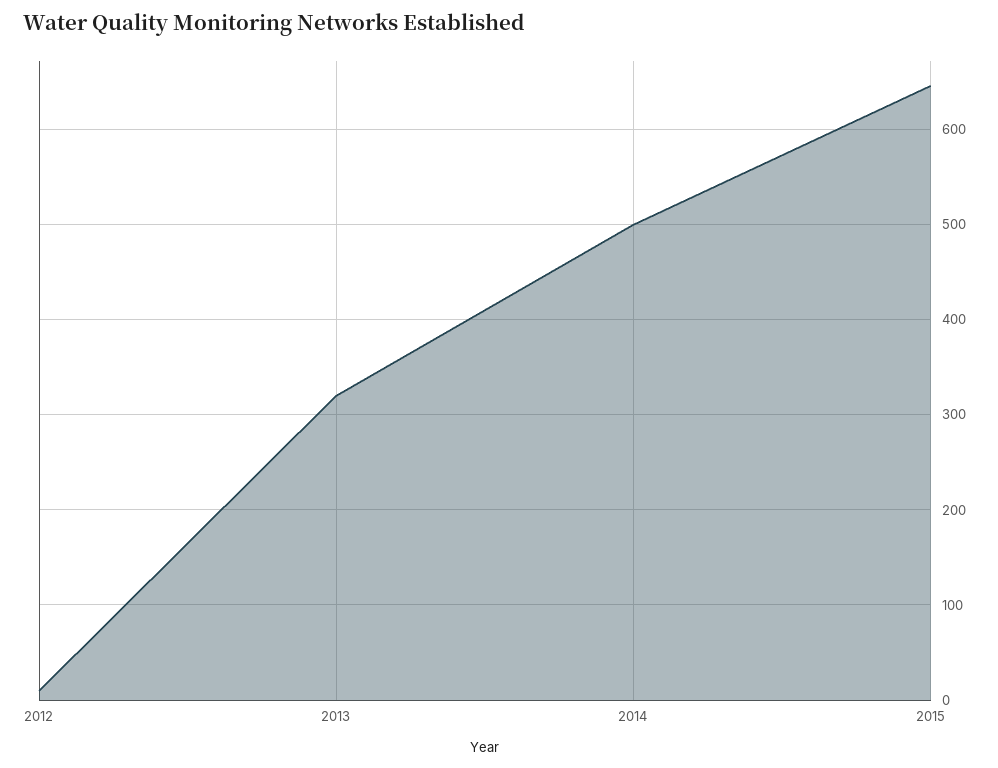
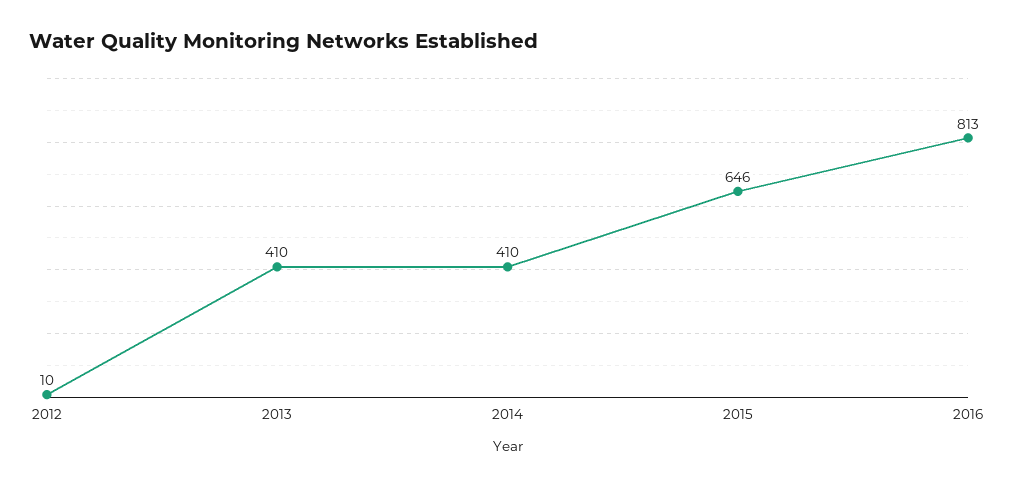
2013: 320 -> 410
2014: 500 -> 410
2016: none -> 813

